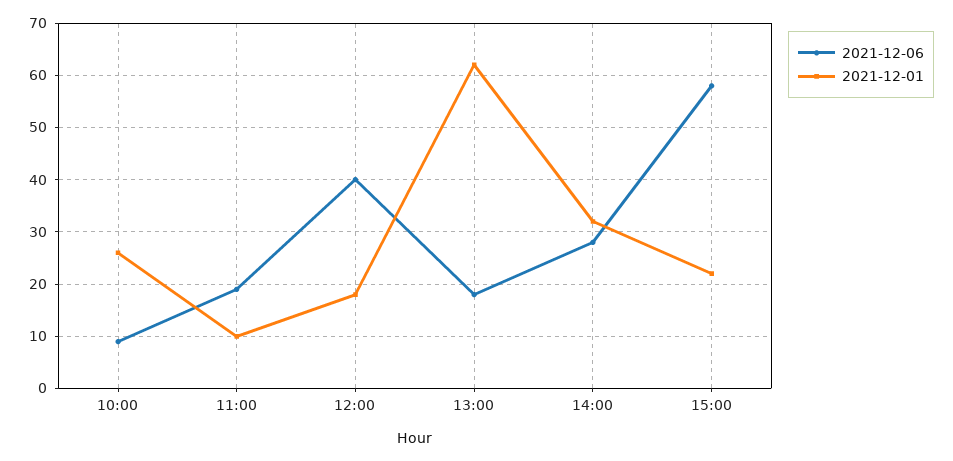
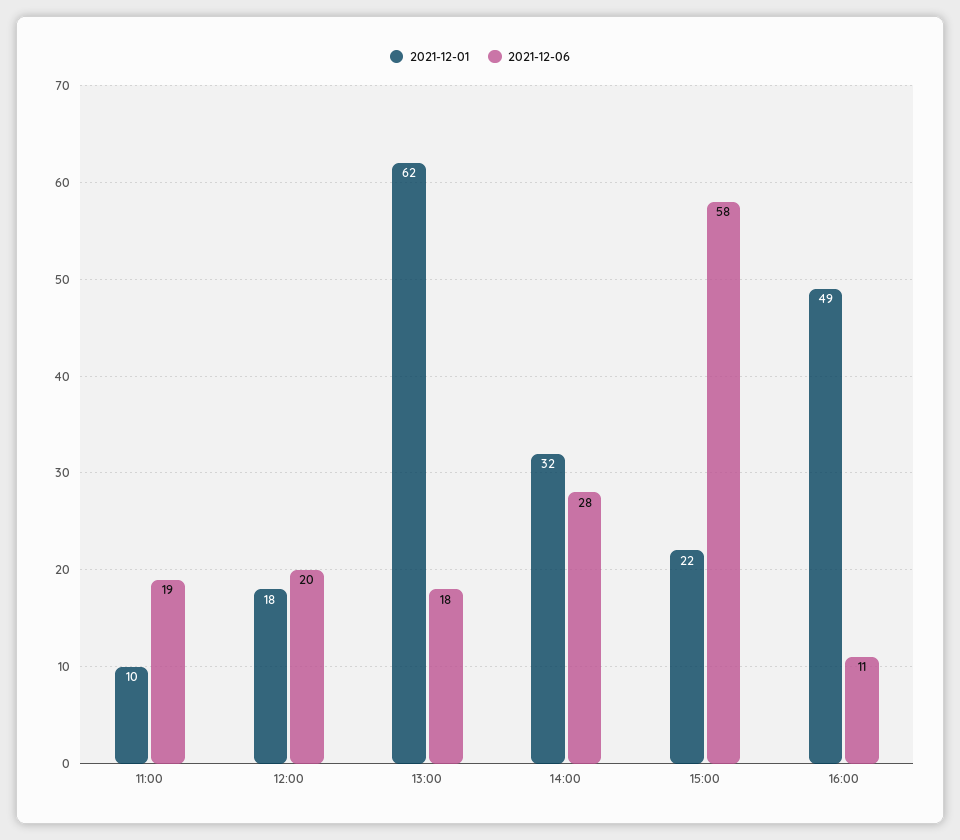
2021-12-06, 10:00: 10 -> none
2021-12-01, 10:00: 25 -> none
2021-12-06, 12:00: 40 -> 20
2021-12-01, 16:00: none -> 49
2021-12-06, 16:00: none -> 11

